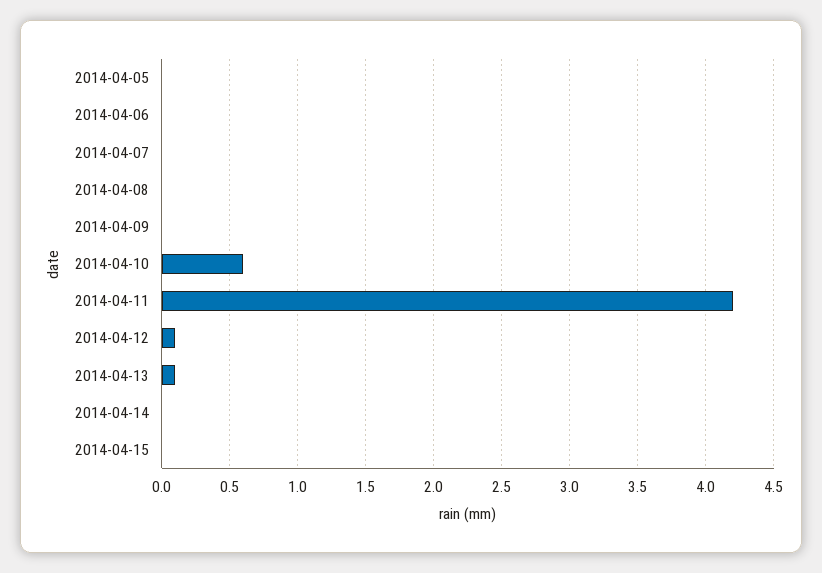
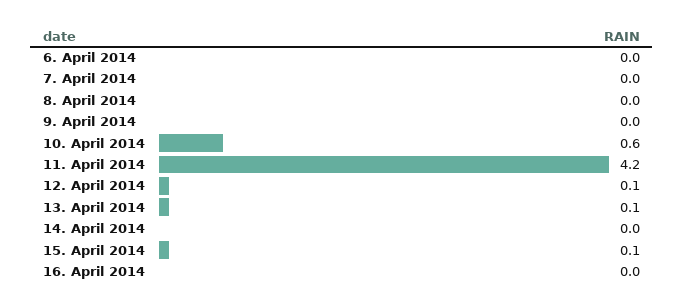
2014-04-05: 0 -> none
2014-04-15: 0 -> 0.1
16. April 2014: none -> 0

